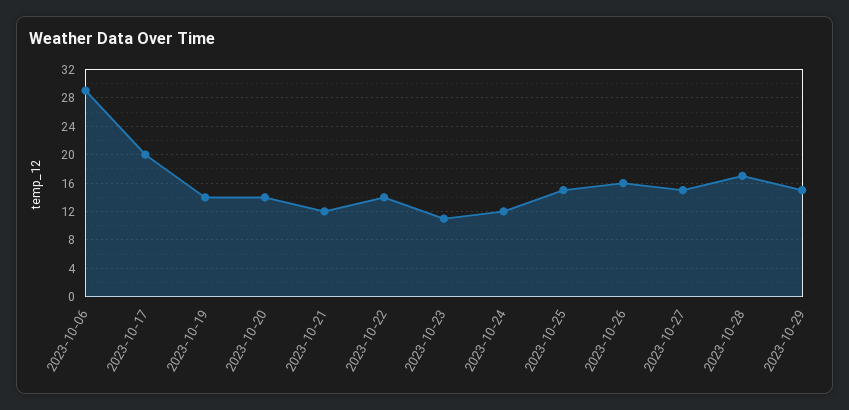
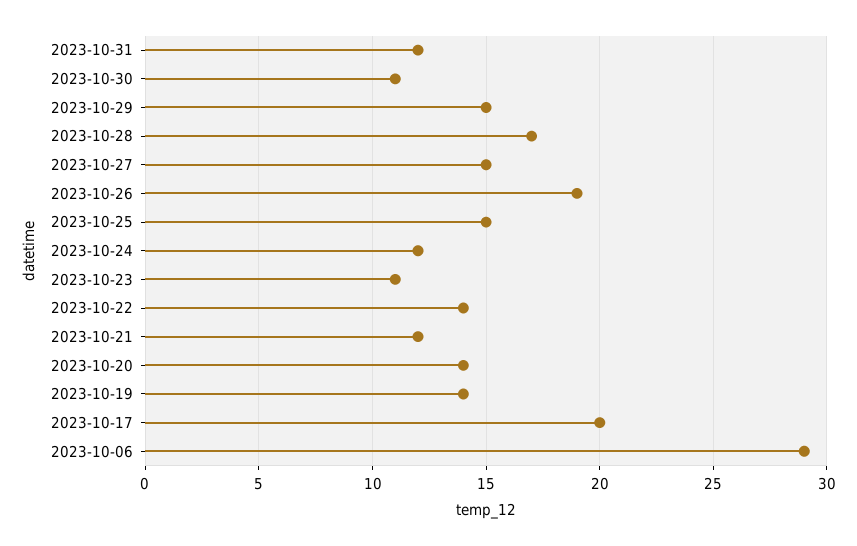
2023-10-26: 16 -> 19
2023-10-31: none -> 12
2023-10-30: none -> 11

